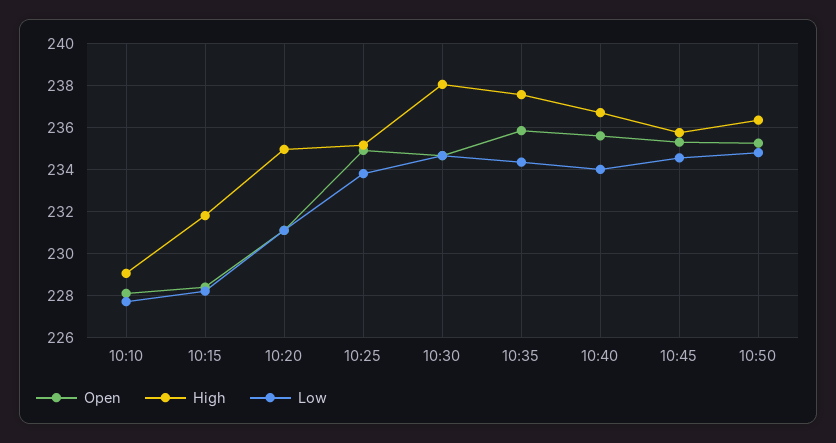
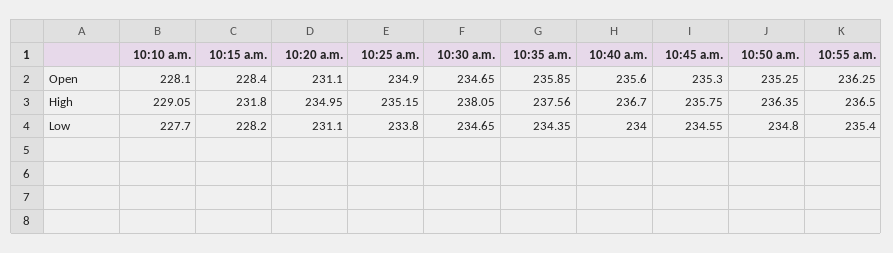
Open, 10:55 a.m.: none -> 236.25
High, 10:55 a.m.: none -> 236.5
Low, 10:55 a.m.: none -> 235.4

